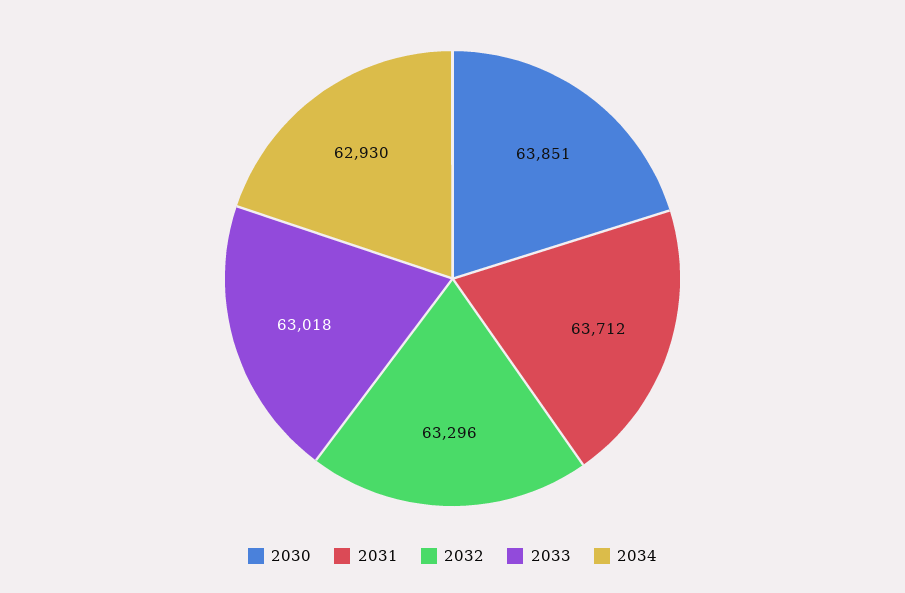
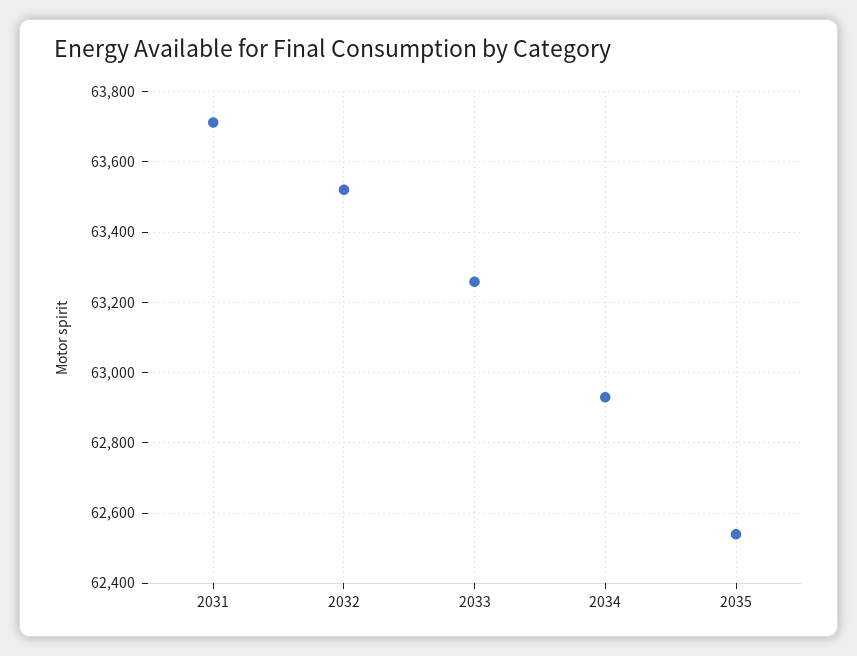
2030: 63851 -> none
2032: 63296 -> 63520
2033: 63018 -> 63260
2035: none -> 62540

